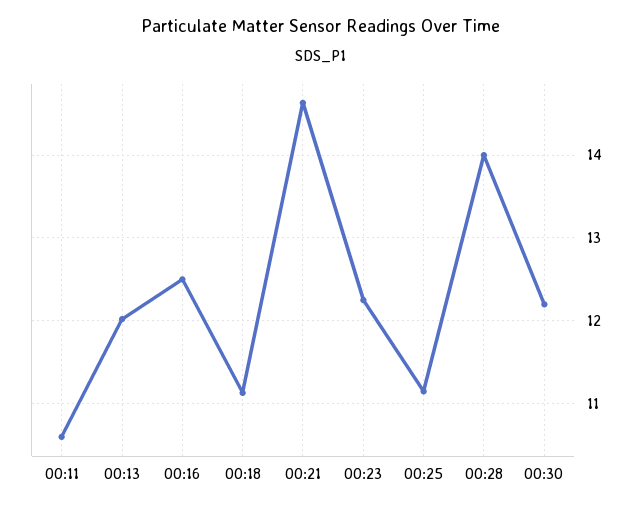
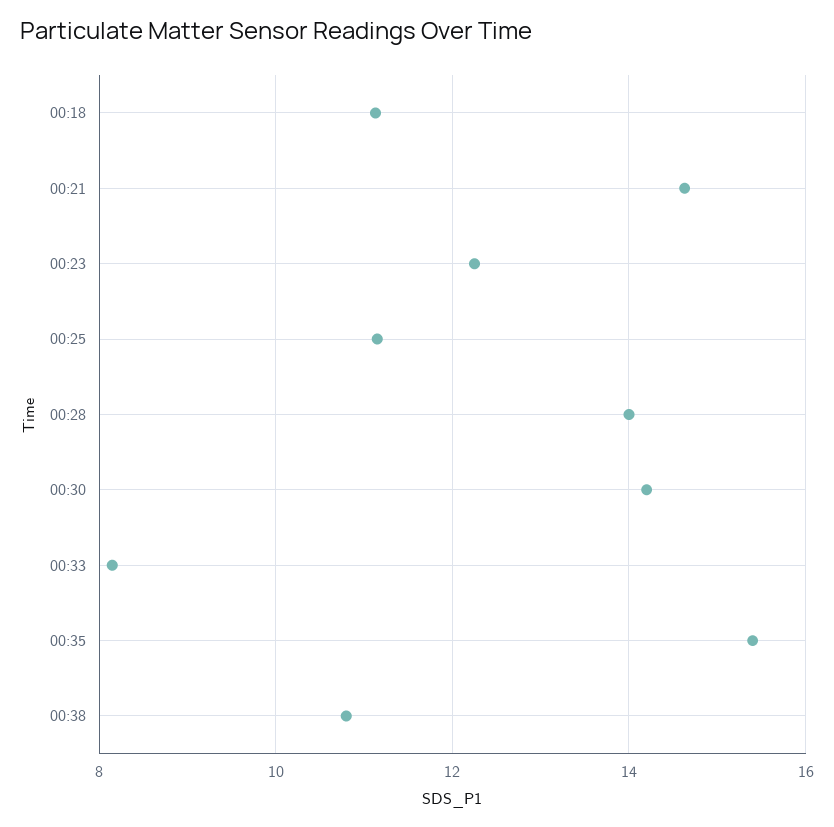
00:11: 10.6 -> none
00:13: 12 -> none
00:16: 12.5 -> none
00:30: 12.2 -> 14.2
00:33: none -> 8.2
00:35: none -> 15.4
00:38: none -> 10.8

